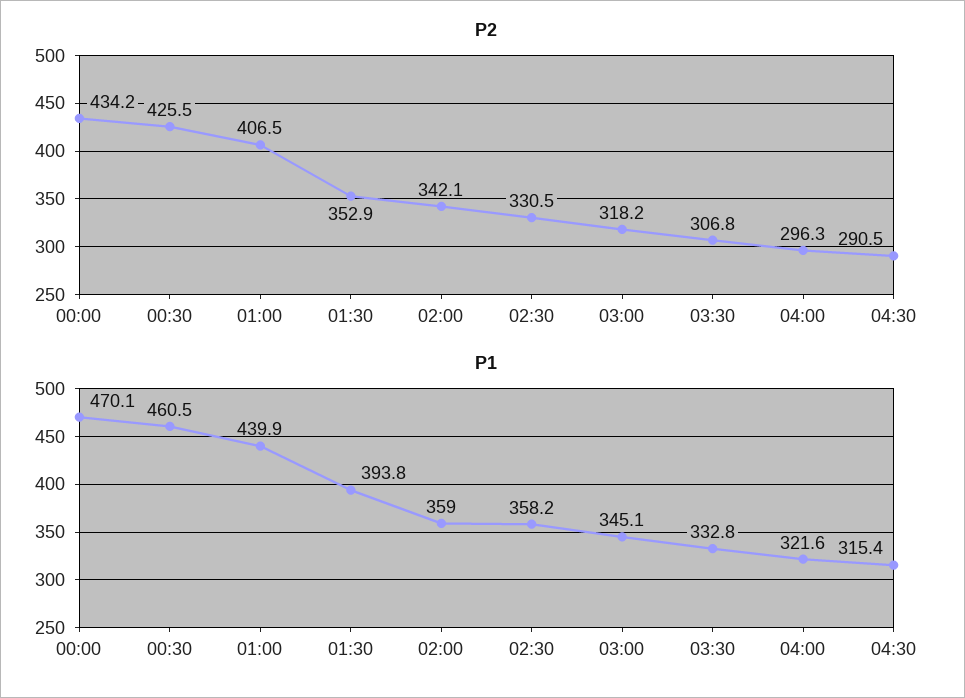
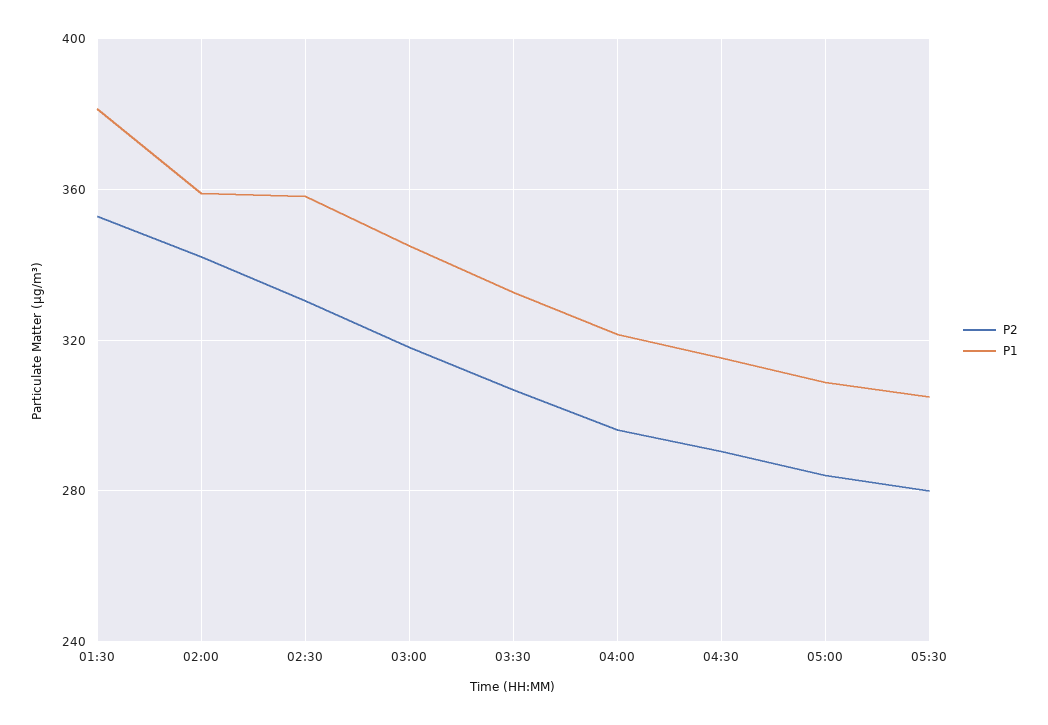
P2, 00:00: 434.2 -> none
P2, 00:30: 425.5 -> none
P2, 01:00: 406.5 -> none
P1, 00:00: 470.1 -> none
P1, 00:30: 460.5 -> none
P1, 01:00: 439.9 -> none
P1, 01:30: 393.8 -> 380
P2, 05:00: none -> 285
P1, 05:00: none -> 310
P2, 05:30: none -> 280
P1, 05:30: none -> 305

